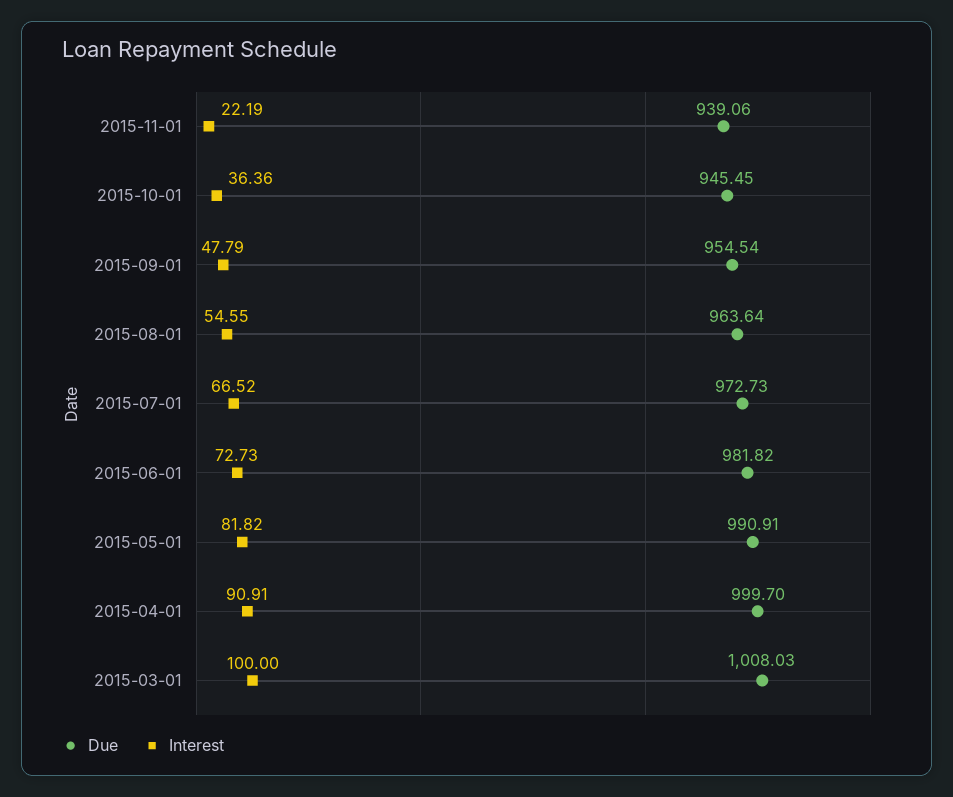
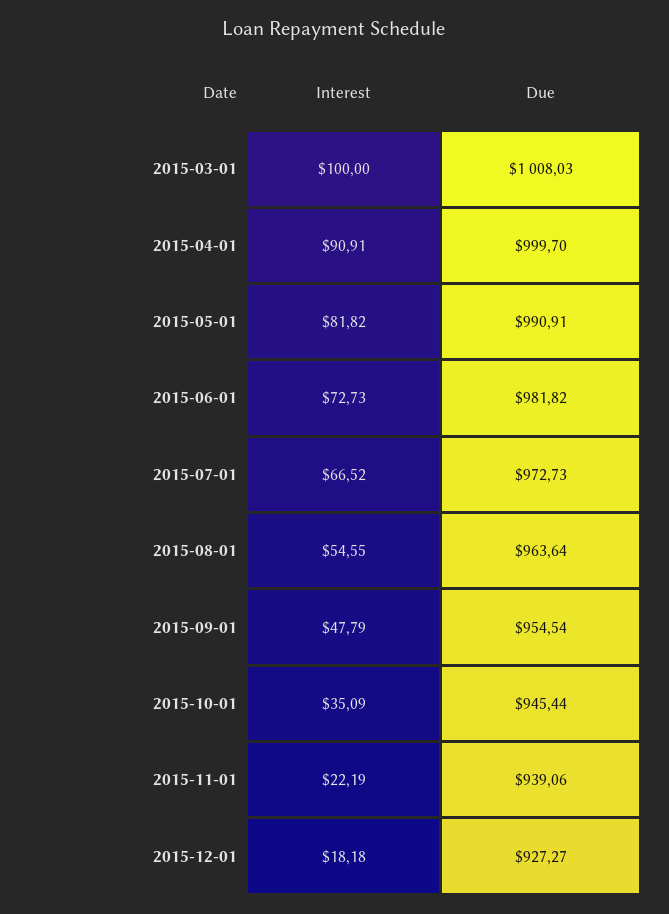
Due, 2015-10-01: 945.45 -> 945.44
Interest, 2015-10-01: 36.36 -> 35.09
Interest, 2015-12-01: none -> 18.18
Due, 2015-12-01: none -> 927.27

